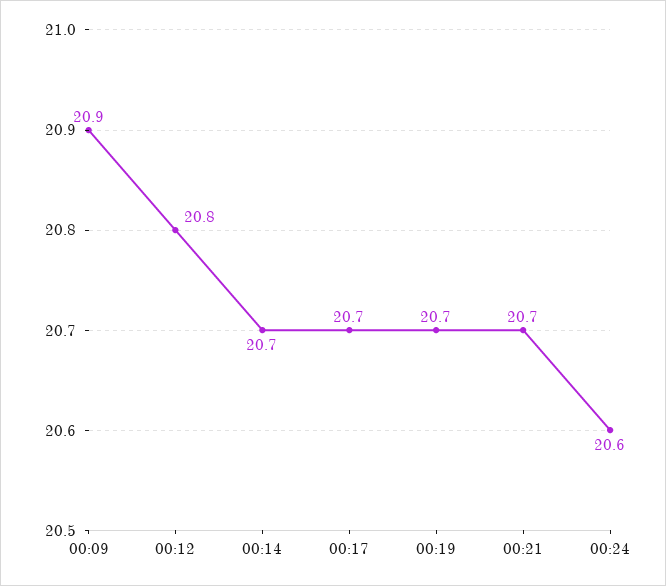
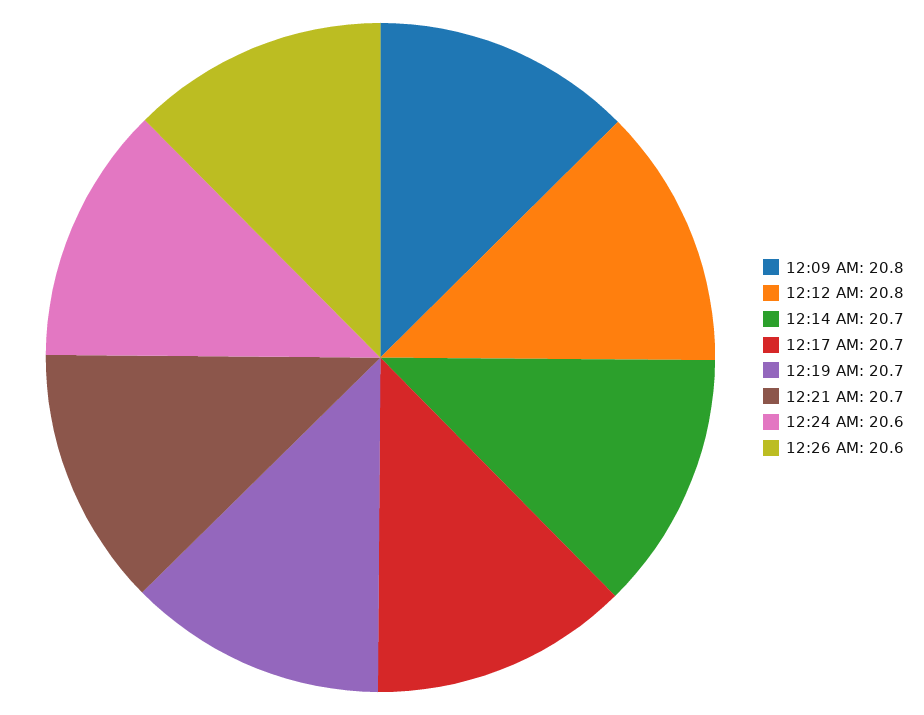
00:09: 20.9 -> 20.8
12:26 AM: none -> 20.6

